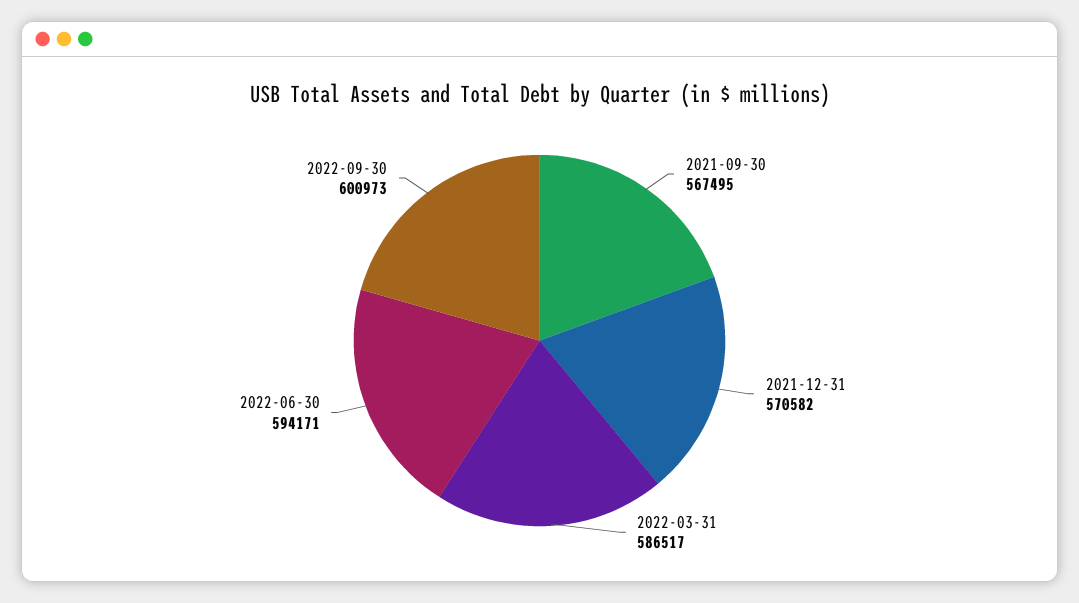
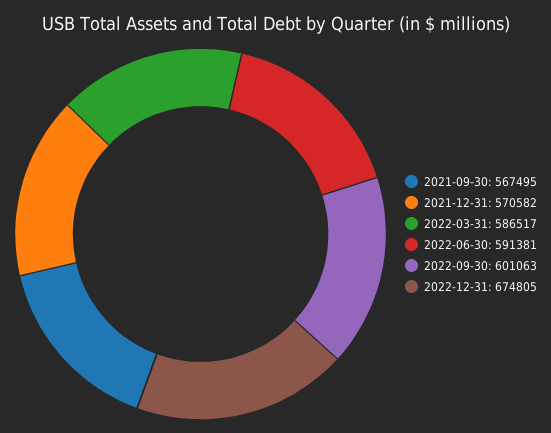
2022-06-30: 594171 -> 591381
2022-09-30: 600973 -> 601063
2022-12-31: none -> 674805

